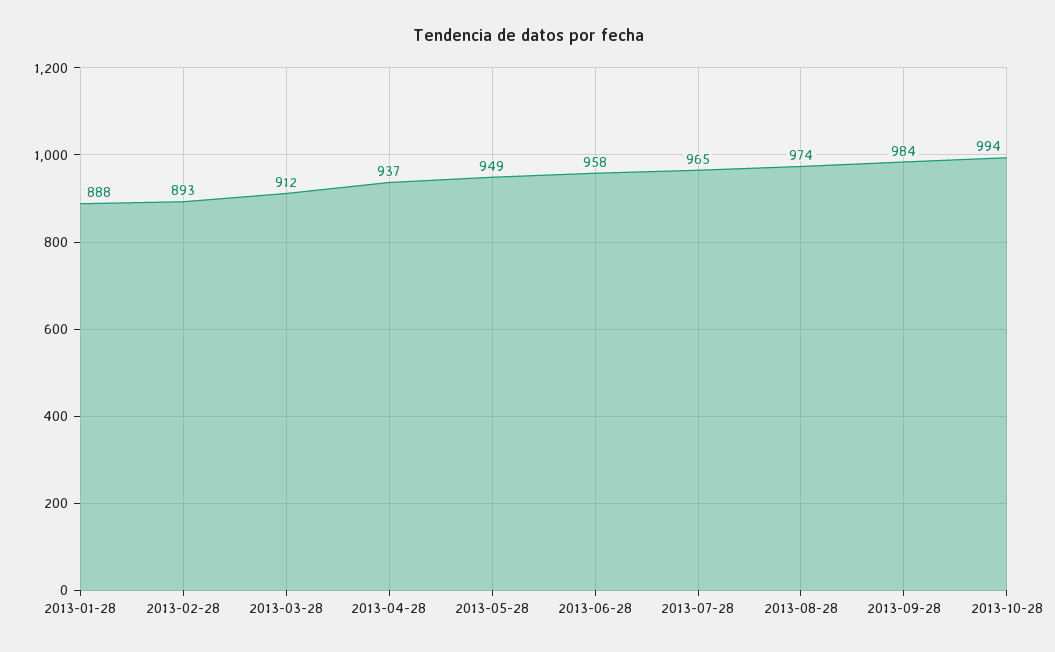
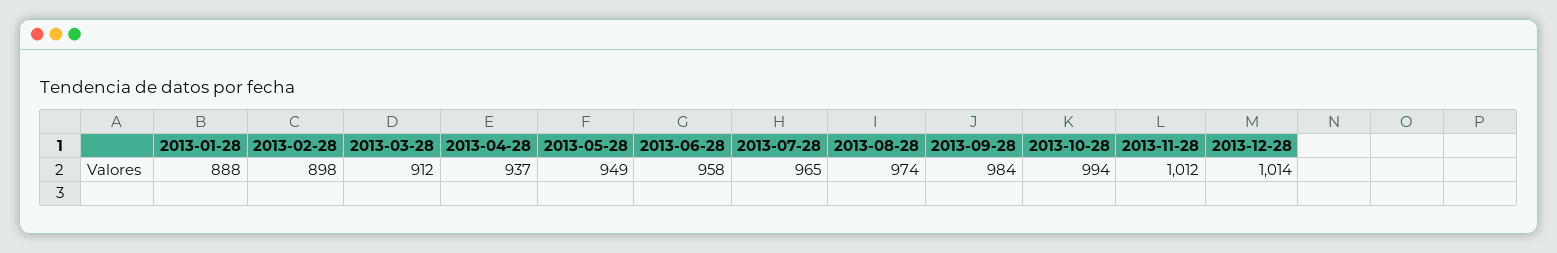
2013-02-28: 893 -> 898
2013-11-28: none -> 1012
2013-12-28: none -> 1014

